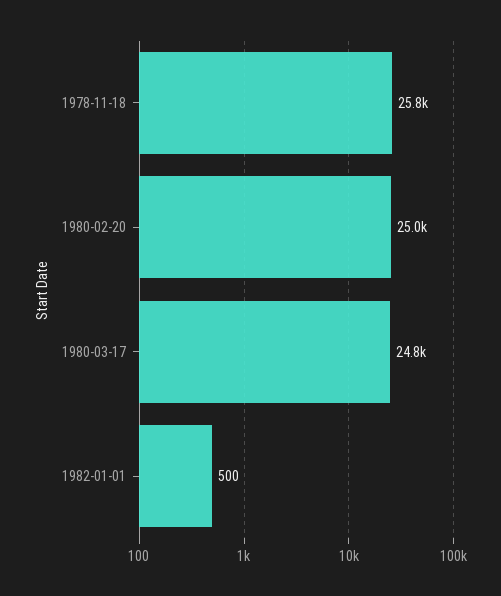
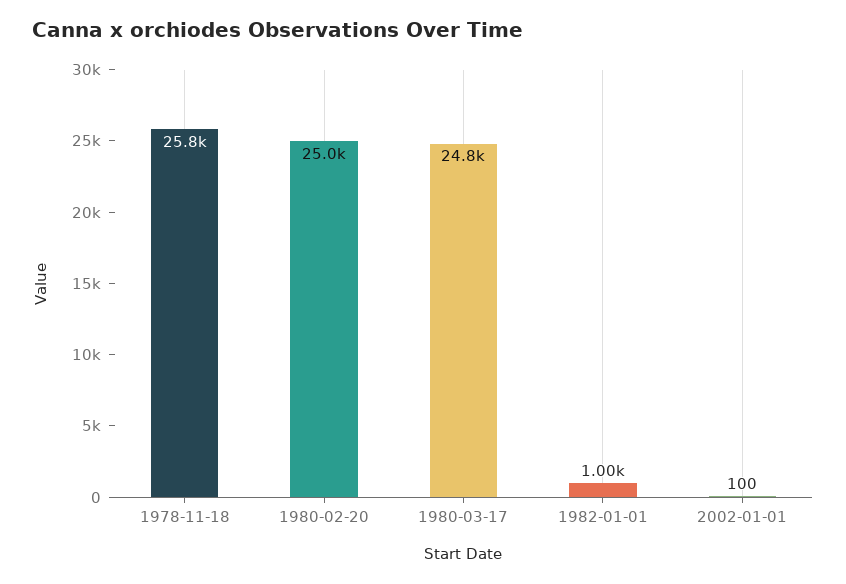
1982-01-01: 500 -> 1000
2002-01-01: none -> 100

